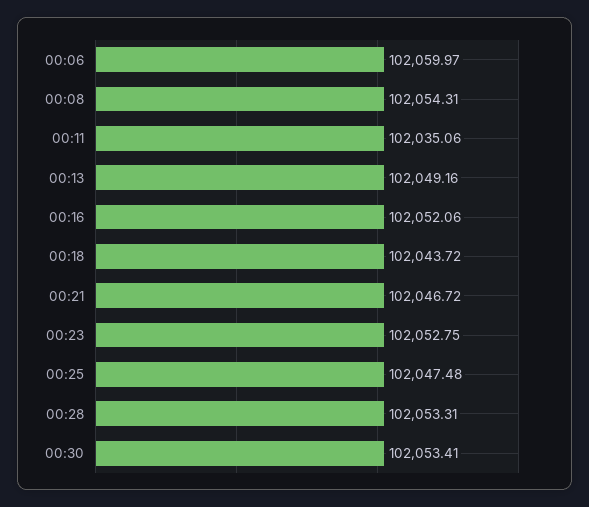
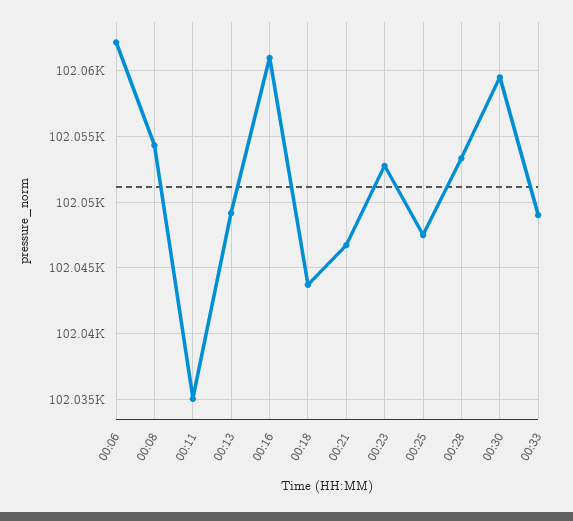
00:06: 102059.97 -> 102062
00:16: 102052.06 -> 102061
00:30: 102053.41 -> 102059.5
00:33: none -> 102049

